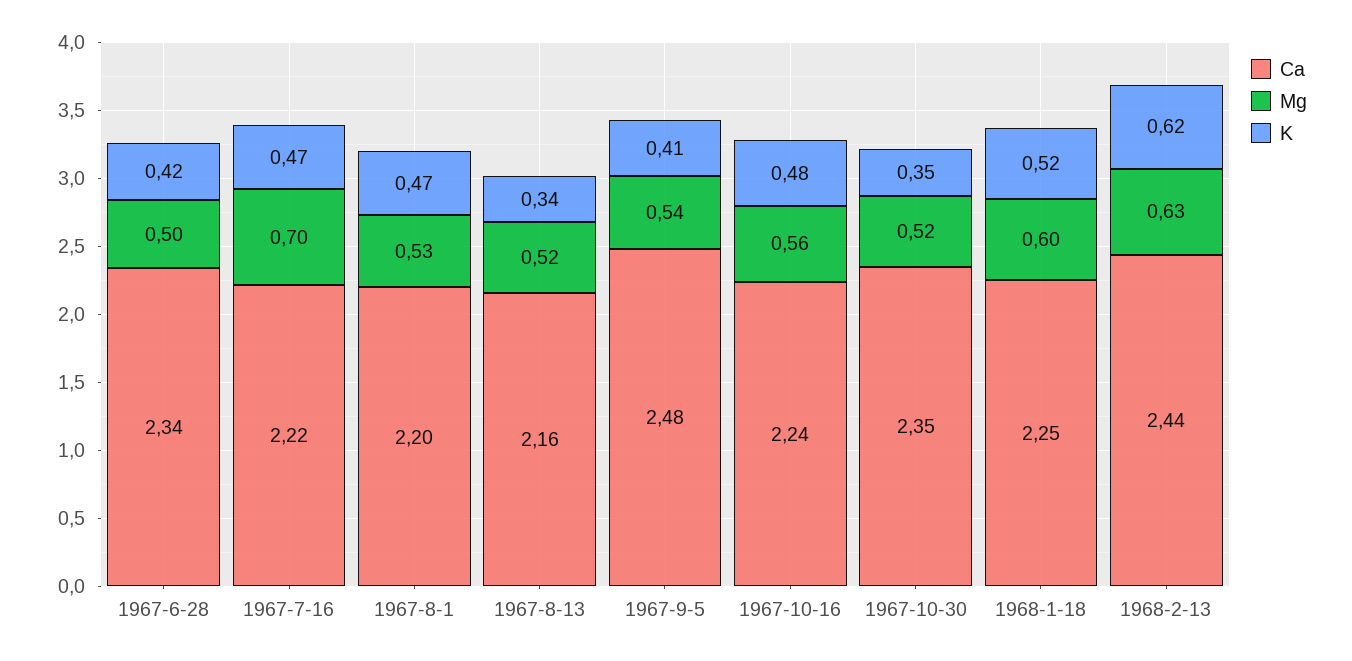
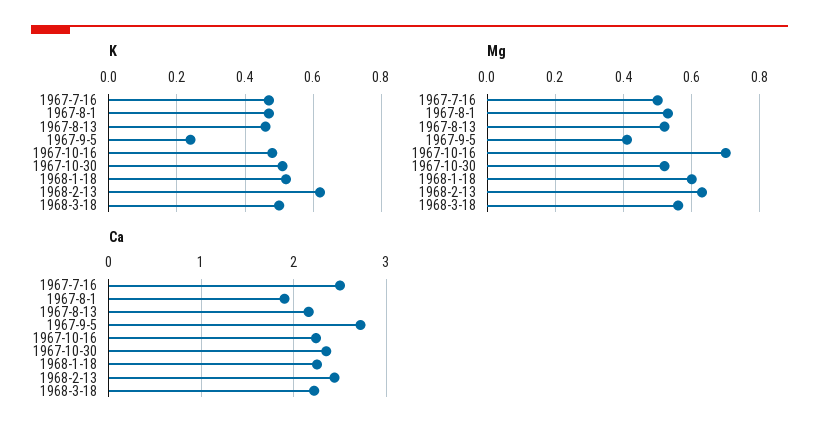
Ca, 1967-6-28: 2.34 -> none
Mg, 1967-6-28: 0.5 -> none
K, 1967-6-28: 0.42 -> none
Ca, 1967-7-16: 2.22 -> 2.5
Mg, 1967-7-16: 0.7 -> 0.5
Ca, 1967-8-1: 2.2 -> 1.9
K, 1967-8-13: 0.34 -> 0.45
Ca, 1967-9-5: 2.48 -> 2.7
Mg, 1967-9-5: 0.54 -> 0.4
K, 1967-9-5: 0.41 -> 0.25
Mg, 1967-10-16: 0.56 -> 0.7
K, 1967-10-30: 0.35 -> 0.5
K, 1968-3-18: none -> 0.5
Mg, 1968-3-18: none -> 0.55
Ca, 1968-3-18: none -> 2.2

